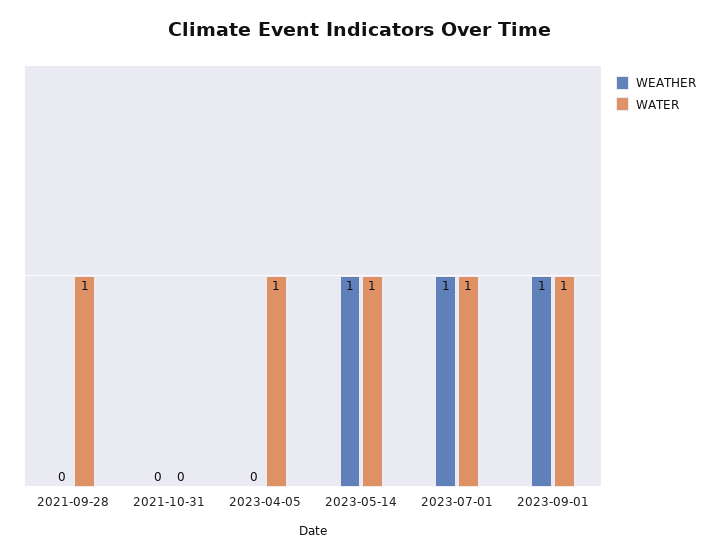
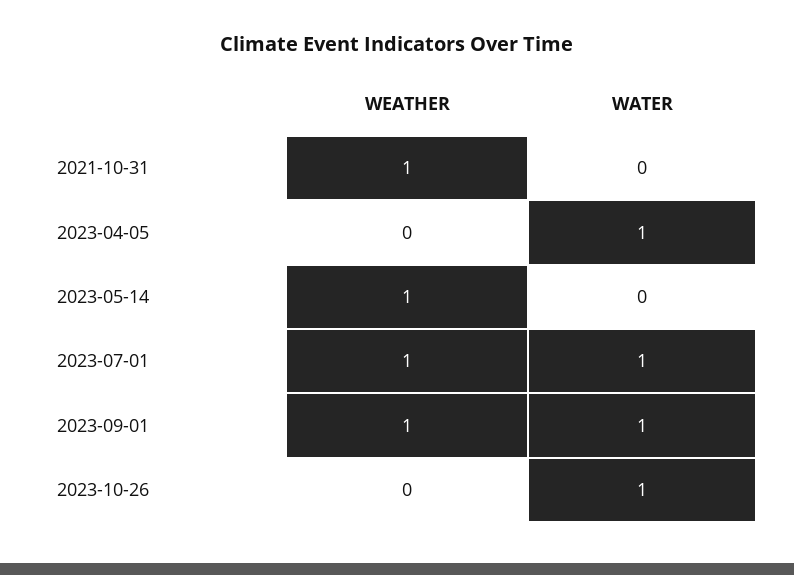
WEATHER, 2021-09-28: 0 -> none
WATER, 2021-09-28: 1 -> none
WEATHER, 2021-10-31: 0 -> 1
WATER, 2023-05-14: 1 -> 0
WEATHER, 2023-10-26: none -> 0
WATER, 2023-10-26: none -> 1

